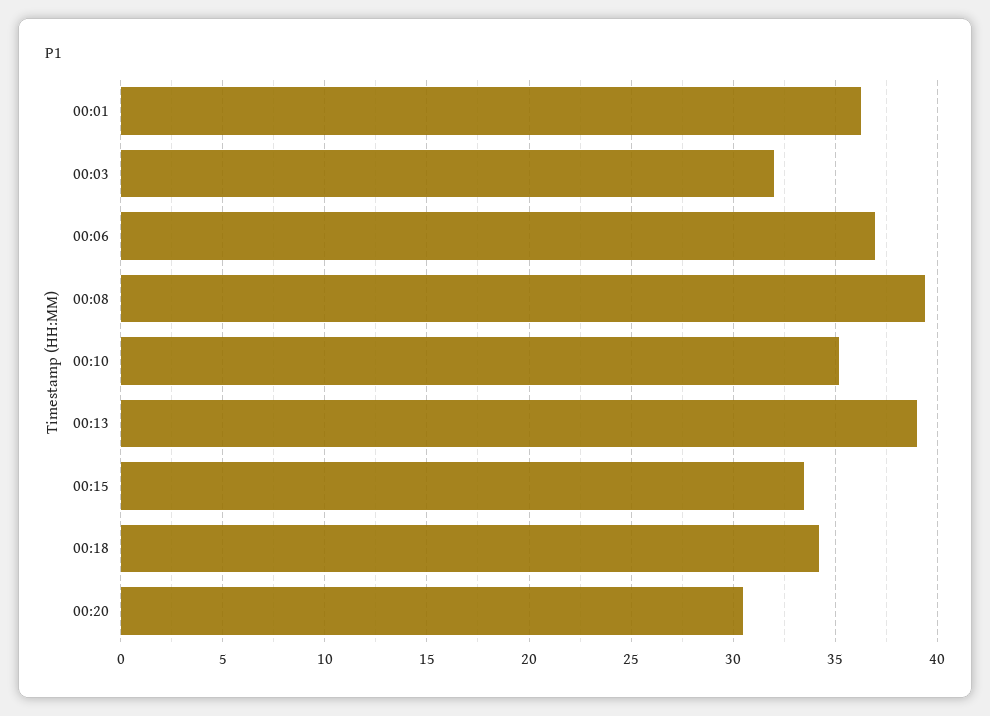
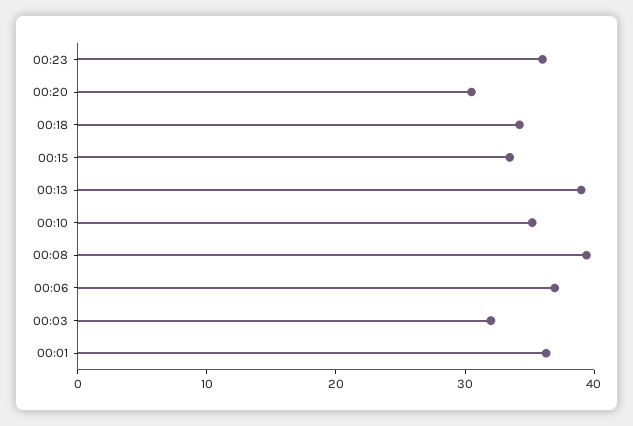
00:23: none -> 36

